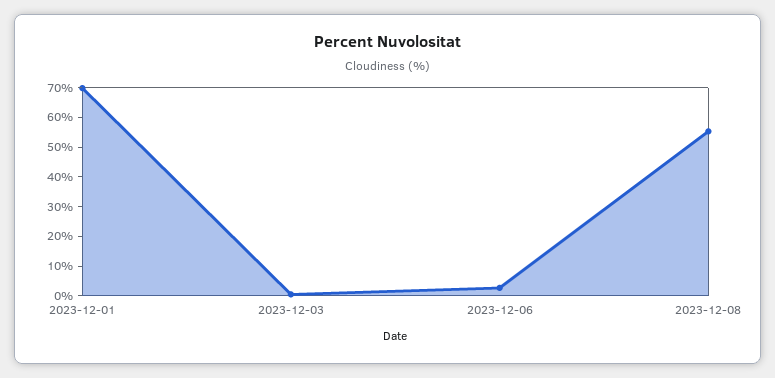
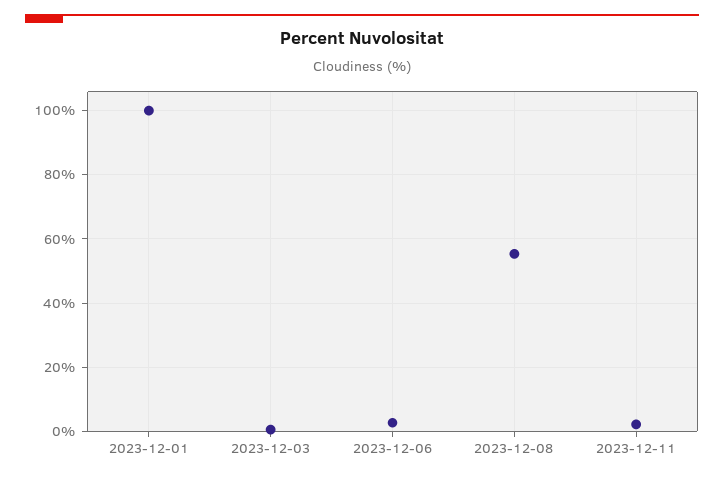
2023-12-01: 70 -> 100
2023-12-11: none -> 2

